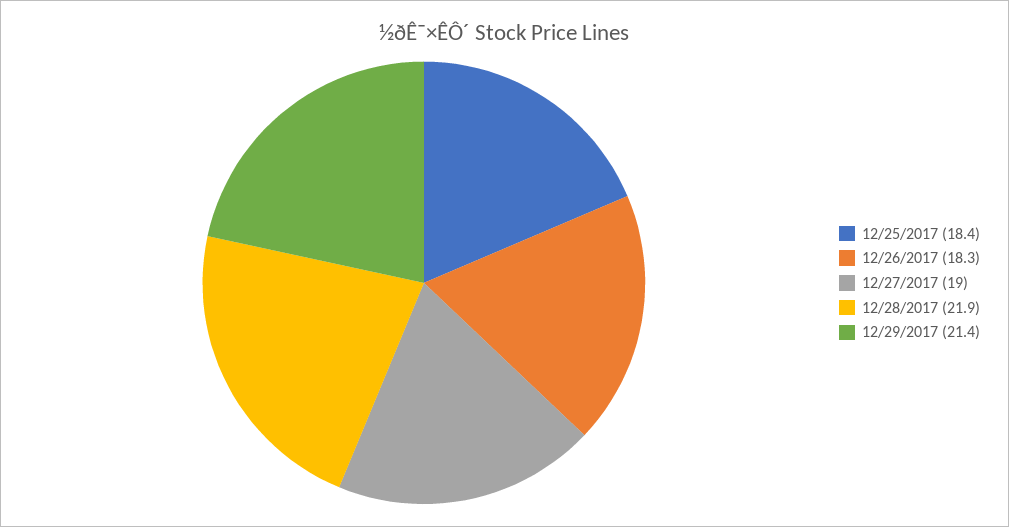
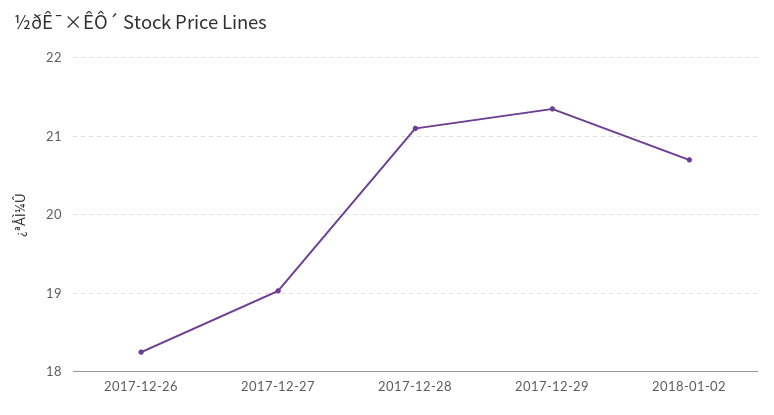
12/25/2017: 18.4 -> none
12/28/2017: 21.9 -> 21.1
2018-01-02: none -> 20.7

